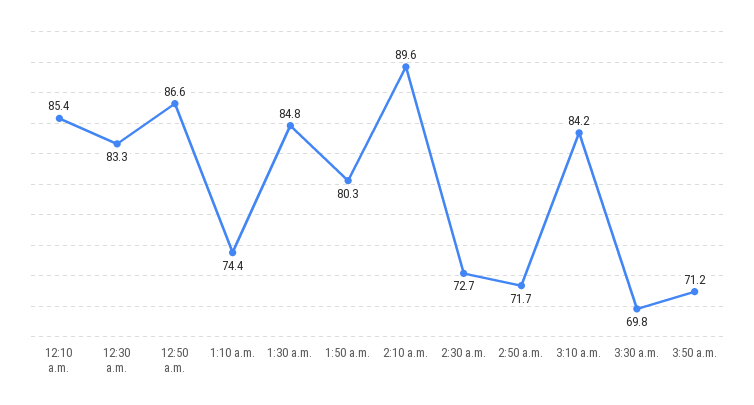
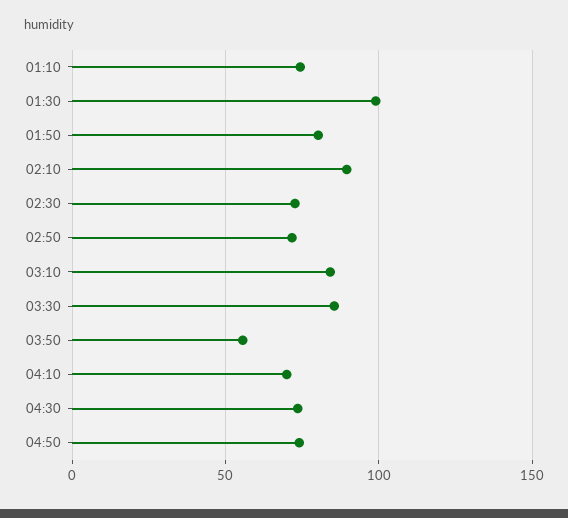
12:10 a.m.: 85.4 -> none
12:30 a.m.: 83.3 -> none
12:50 a.m.: 86.6 -> none
1:30 a.m.: 84.8 -> 100
3:30 a.m.: 69.8 -> 85
3:50 a.m.: 71.2 -> 55
04:10: none -> 70
04:30: none -> 75
04:50: none -> 75

